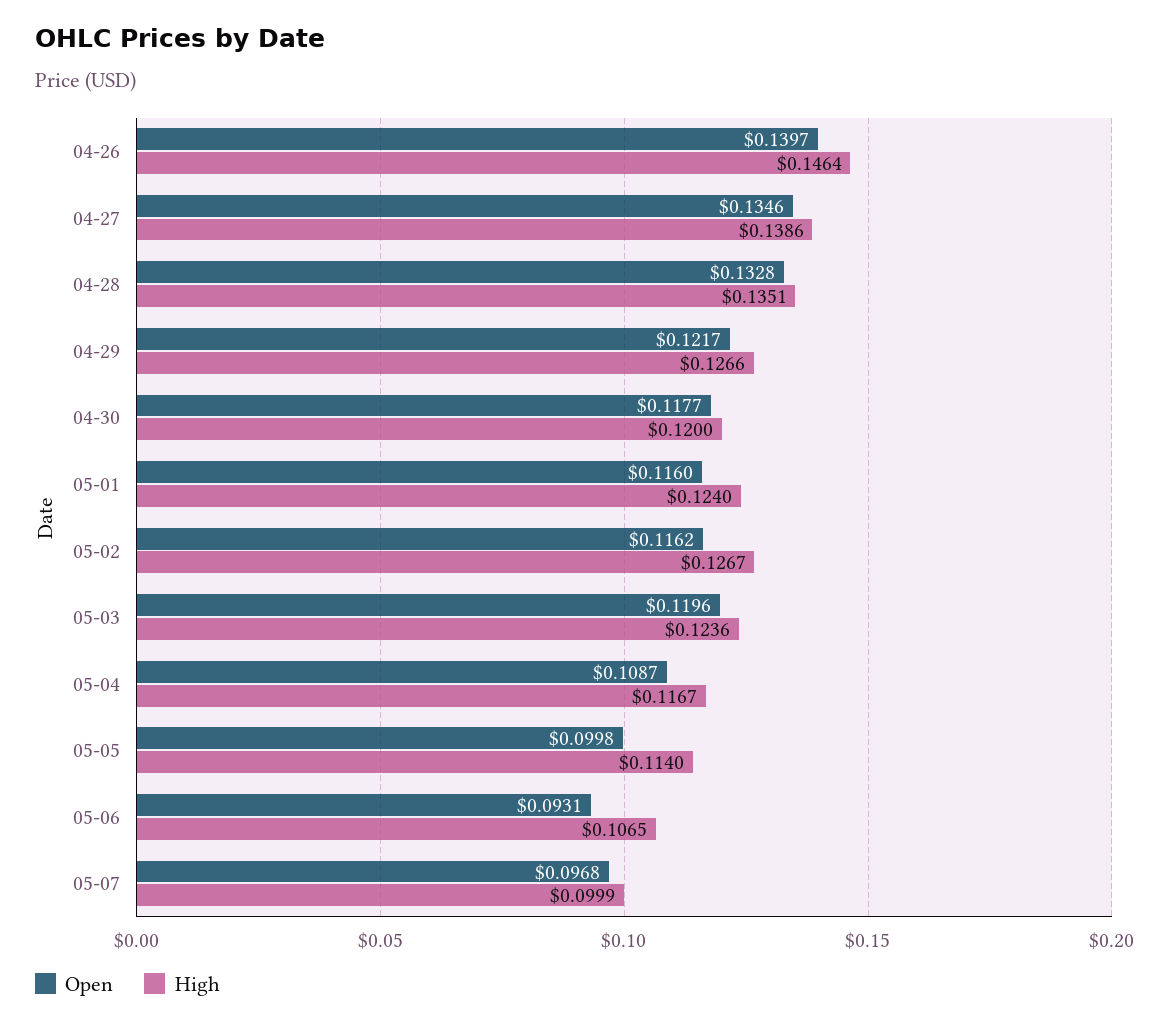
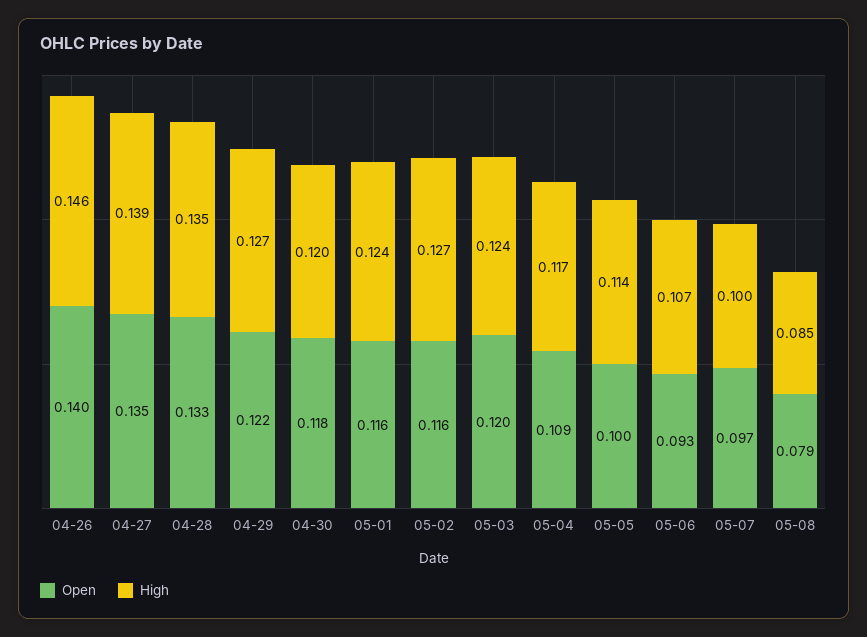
Open, 05-08: none -> 0.079
High, 05-08: none -> 0.085

